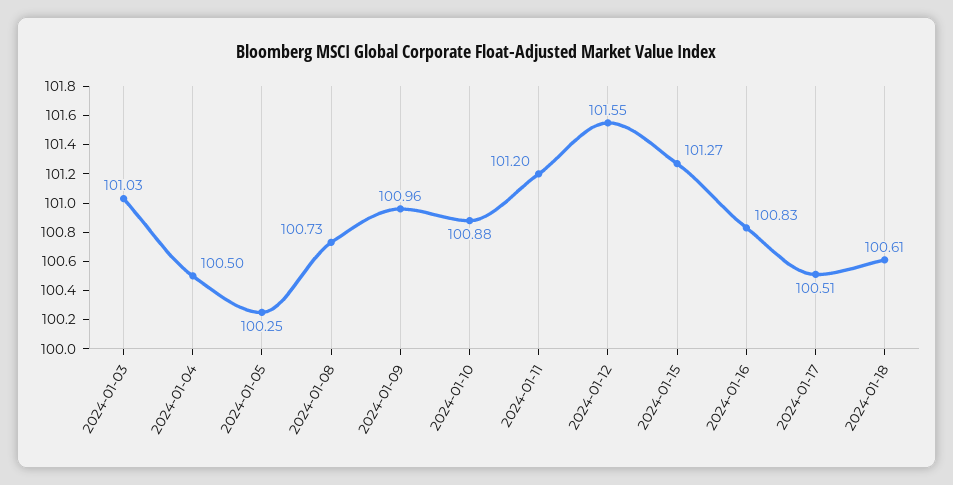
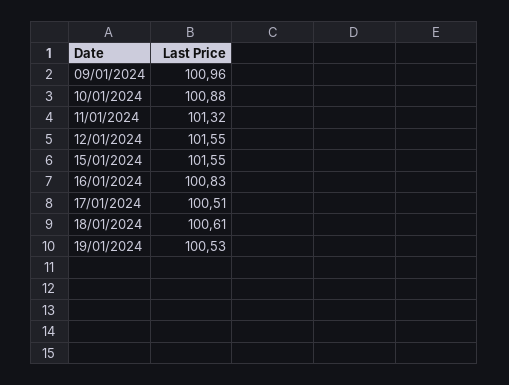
2024-01-03: 101.03 -> none
2024-01-04: 100.5 -> none
2024-01-05: 100.25 -> none
2024-01-08: 100.73 -> none
2024-01-11: 101.2 -> 101.32
2024-01-15: 101.27 -> 101.55
19/01/2024: none -> 100.53

